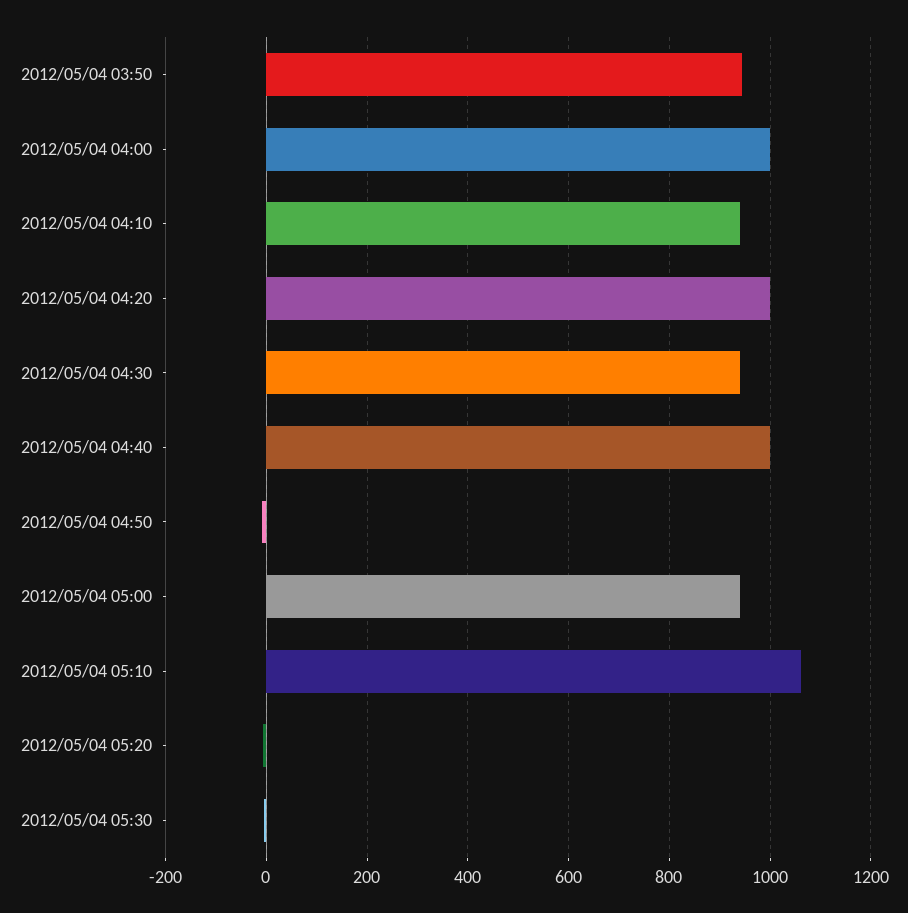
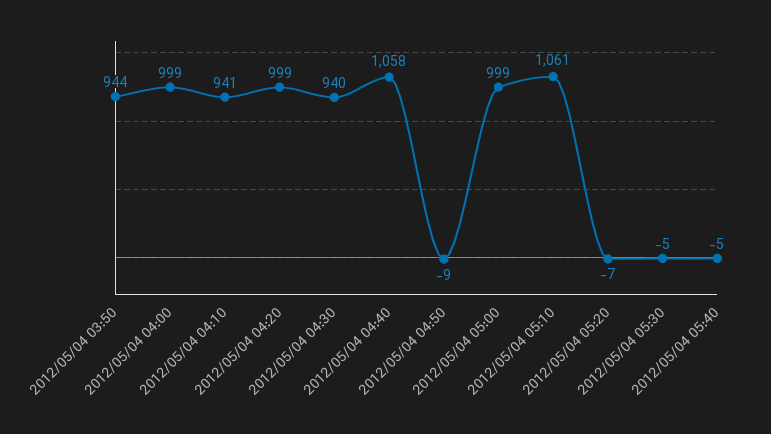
2012/05/04 04:40: 1000 -> 1058
2012/05/04 05:00: 940 -> 999
2012/05/04 05:40: none -> -5

